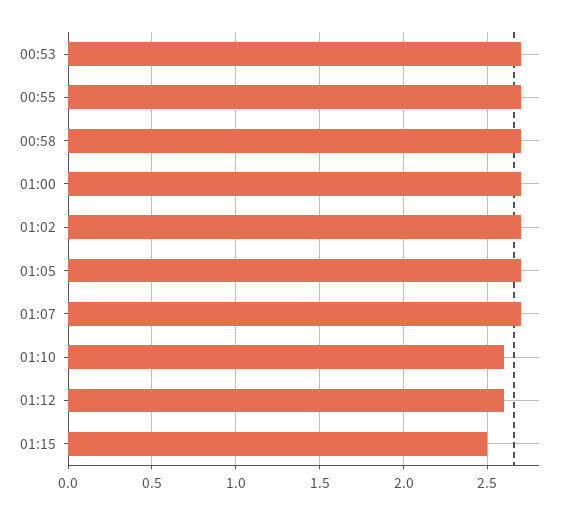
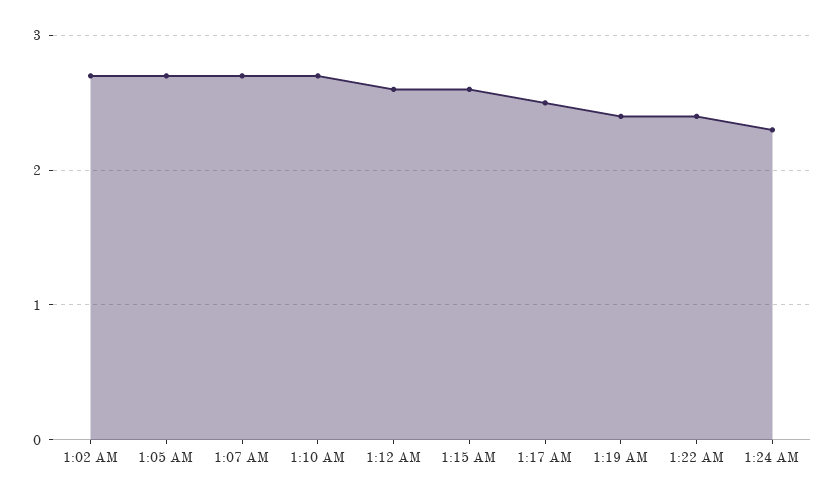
00:53: 2.7 -> none
00:55: 2.7 -> none
00:58: 2.7 -> none
01:00: 2.7 -> none
01:10: 2.6 -> 2.7
01:15: 2.5 -> 2.6
1:17 AM: none -> 2.5
1:19 AM: none -> 2.4
1:22 AM: none -> 2.4
1:24 AM: none -> 2.3

